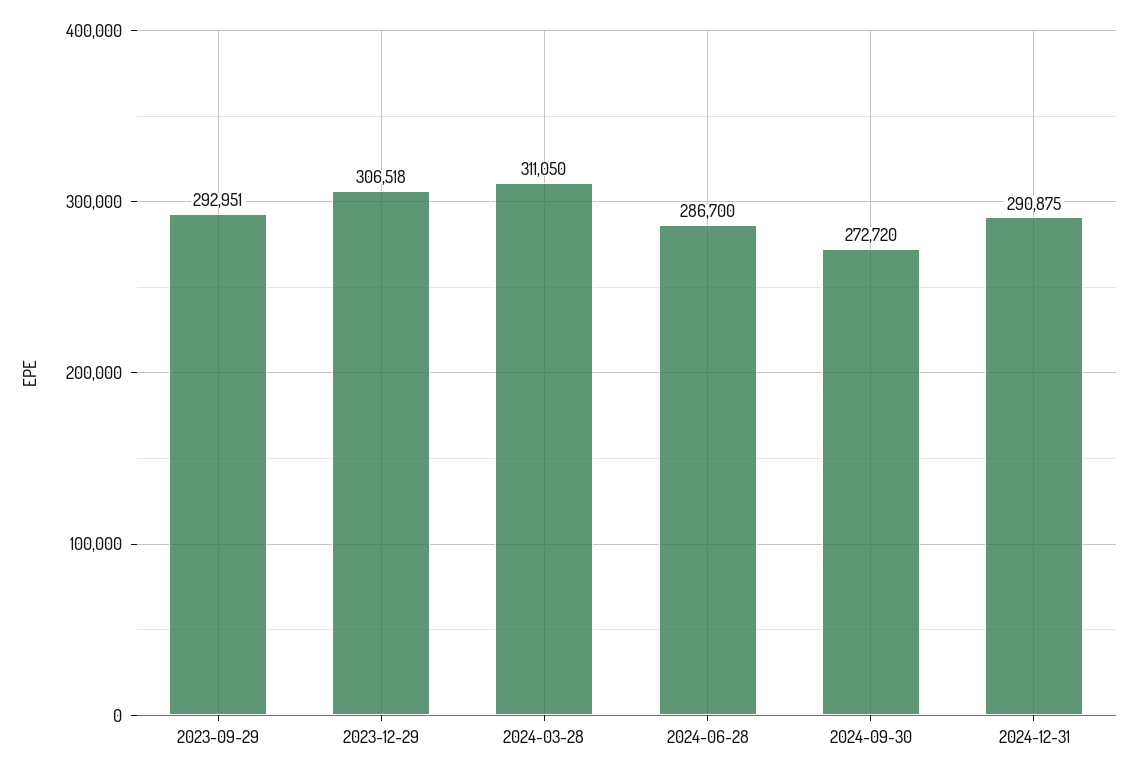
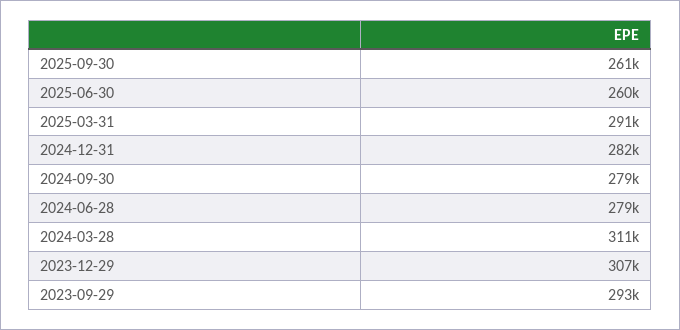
2024-06-28: 286700 -> 279000
2024-09-30: 272720 -> 279000
2024-12-31: 290875 -> 282000
2025-09-30: none -> 261000
2025-06-30: none -> 260000
2025-03-31: none -> 291000

